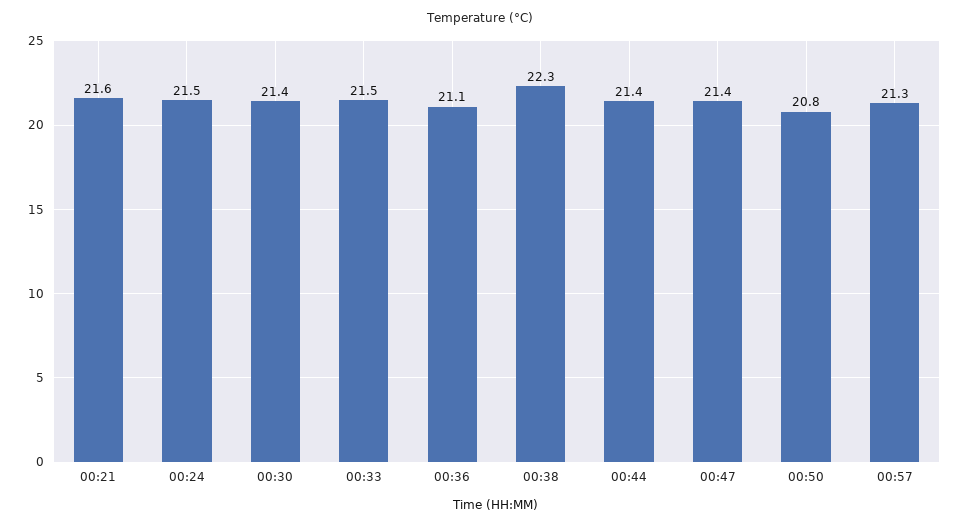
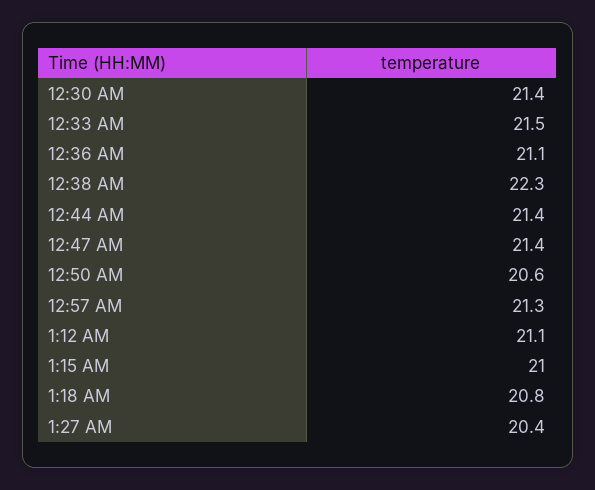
00:21: 21.6 -> none
00:24: 21.5 -> none
00:50: 20.8 -> 20.6
1:12 AM: none -> 21.1
1:15 AM: none -> 21
1:18 AM: none -> 20.8
1:27 AM: none -> 20.4

